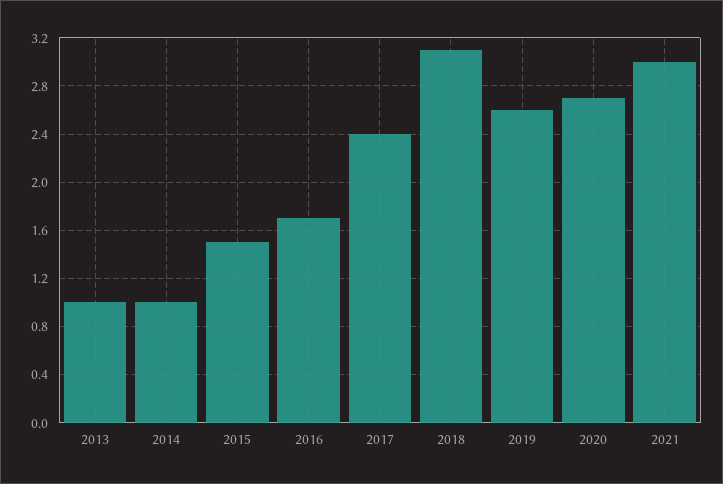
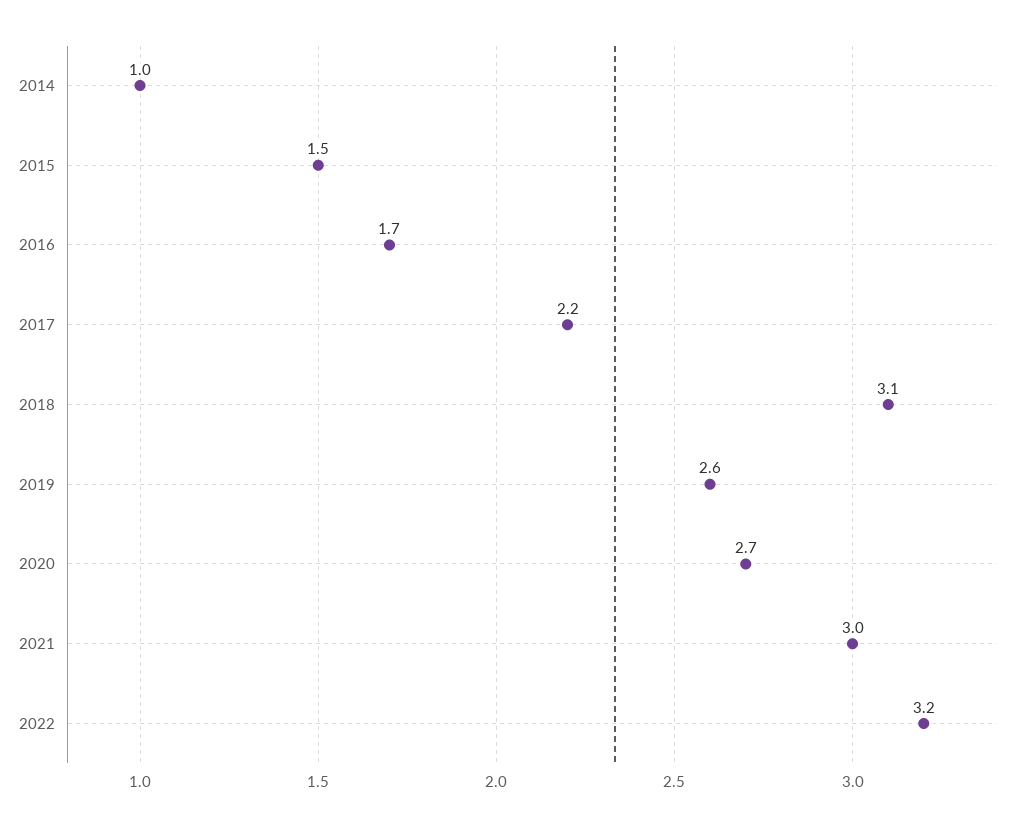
2013: 1 -> none
2017: 2.4 -> 2.2
2022: none -> 3.2

